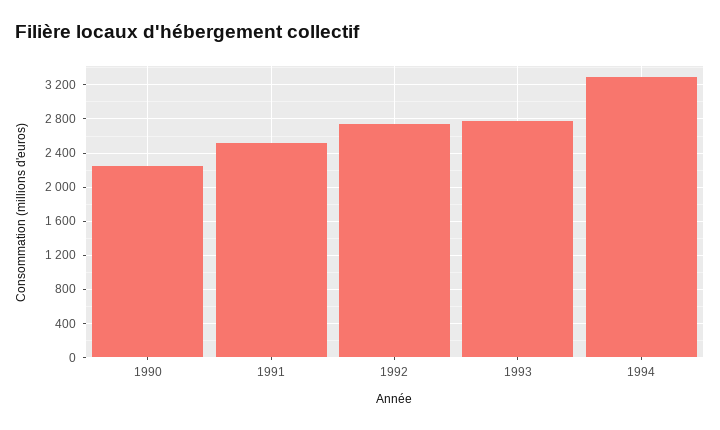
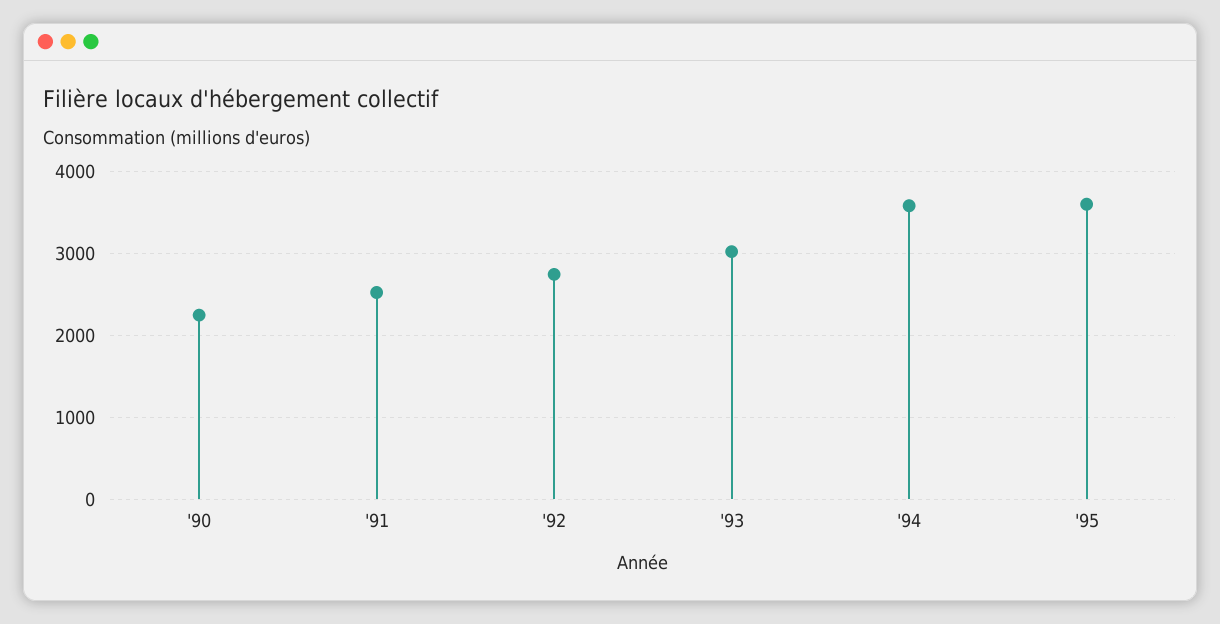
1993: 2800 -> 3000
1994: 3300 -> 3600
'95: none -> 3600

